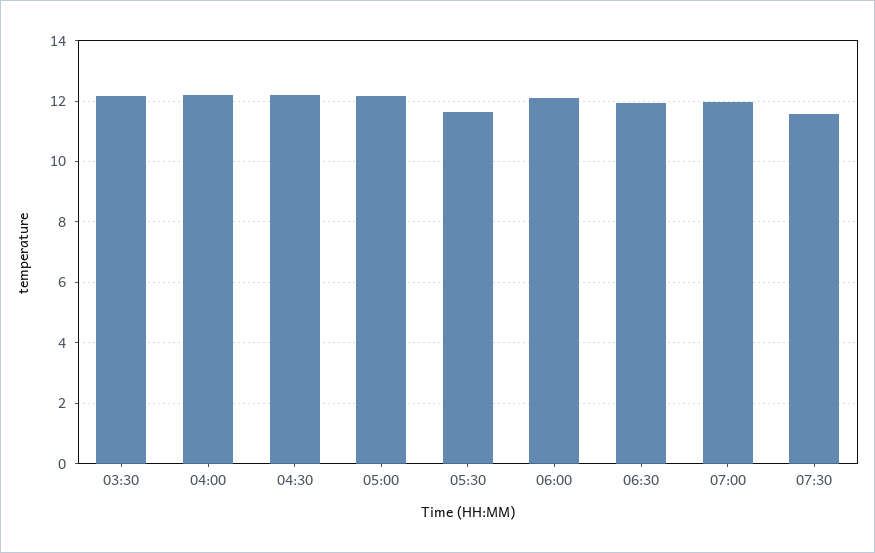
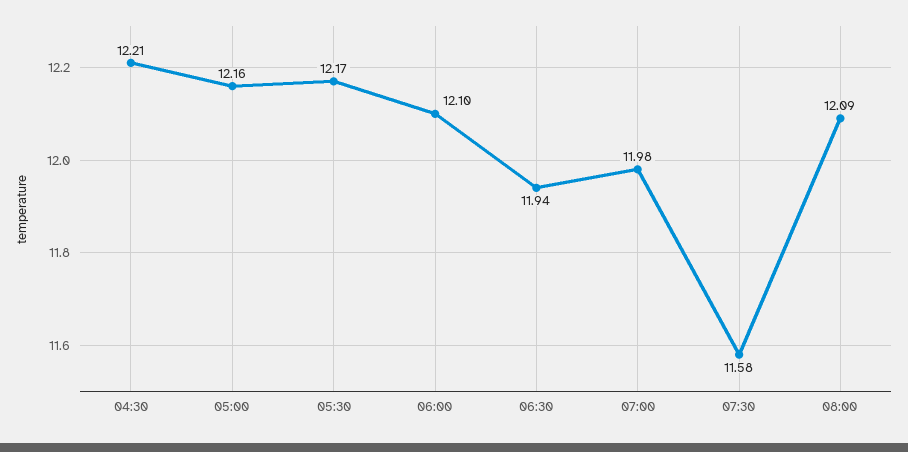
03:30: 12.2 -> none
04:00: 12.2 -> none
05:30: 11.6 -> 12.17
08:00: none -> 12.09

